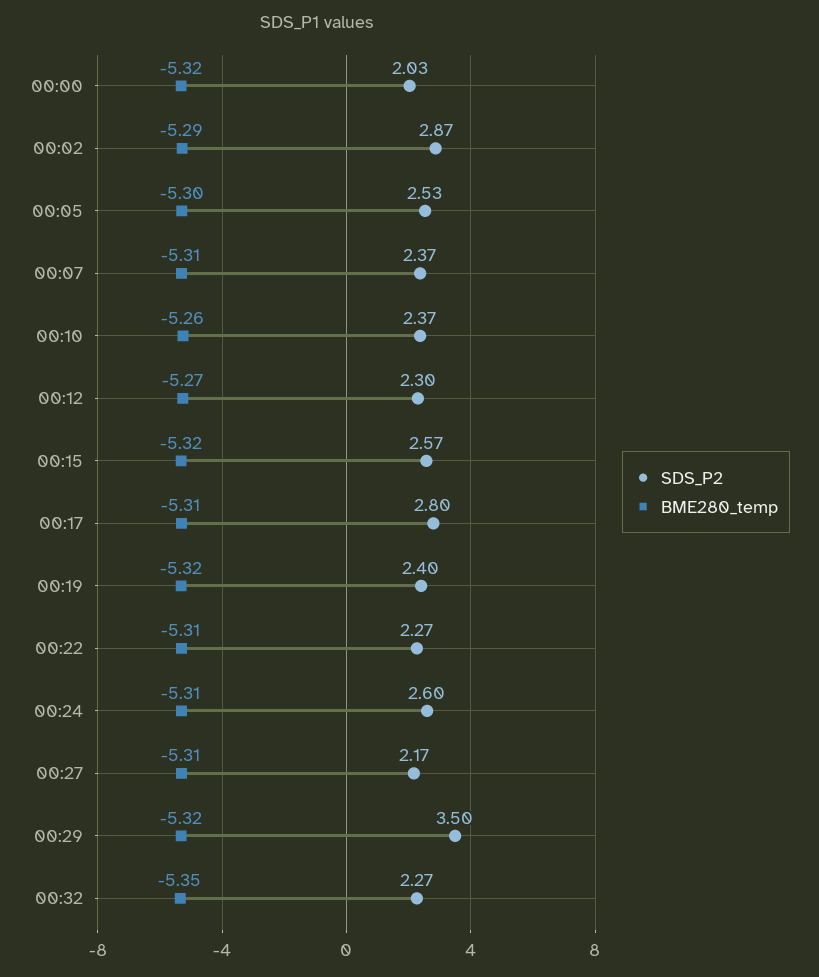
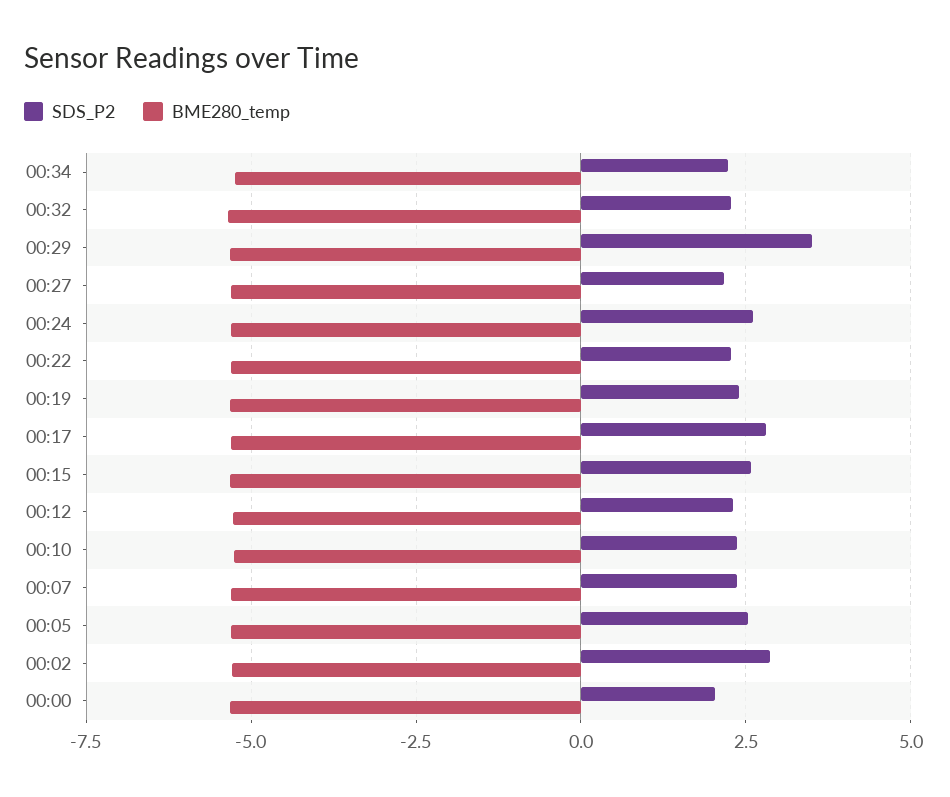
SDS_P2, 00:34: none -> 2.25
BME280_temp, 00:34: none -> -5.25

